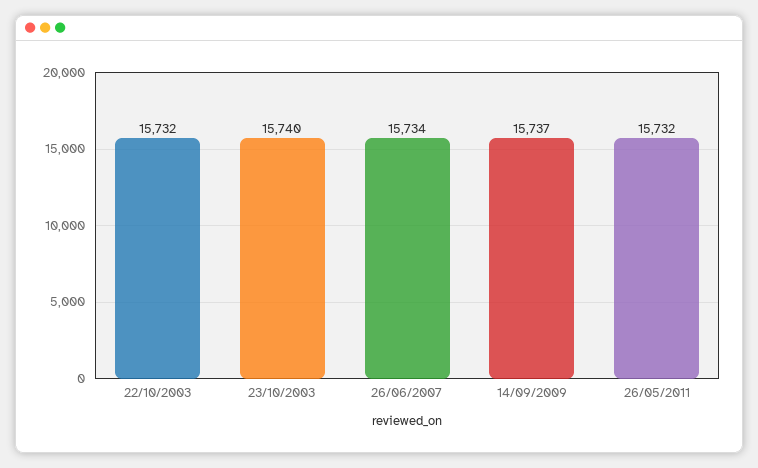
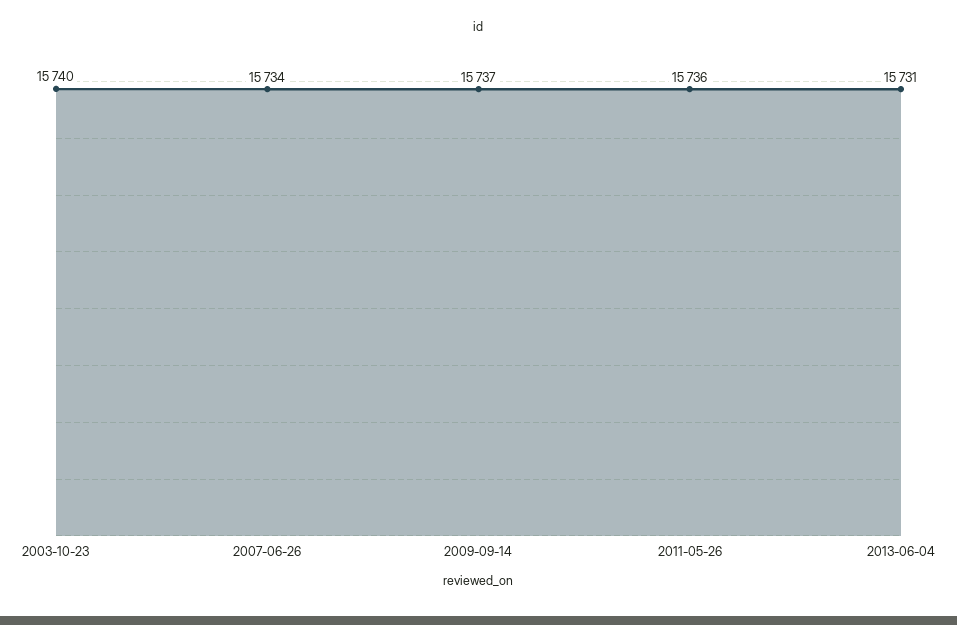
22/10/2003: 15732 -> none
26/05/2011: 15732 -> 15736
2013-06-04: none -> 15731

